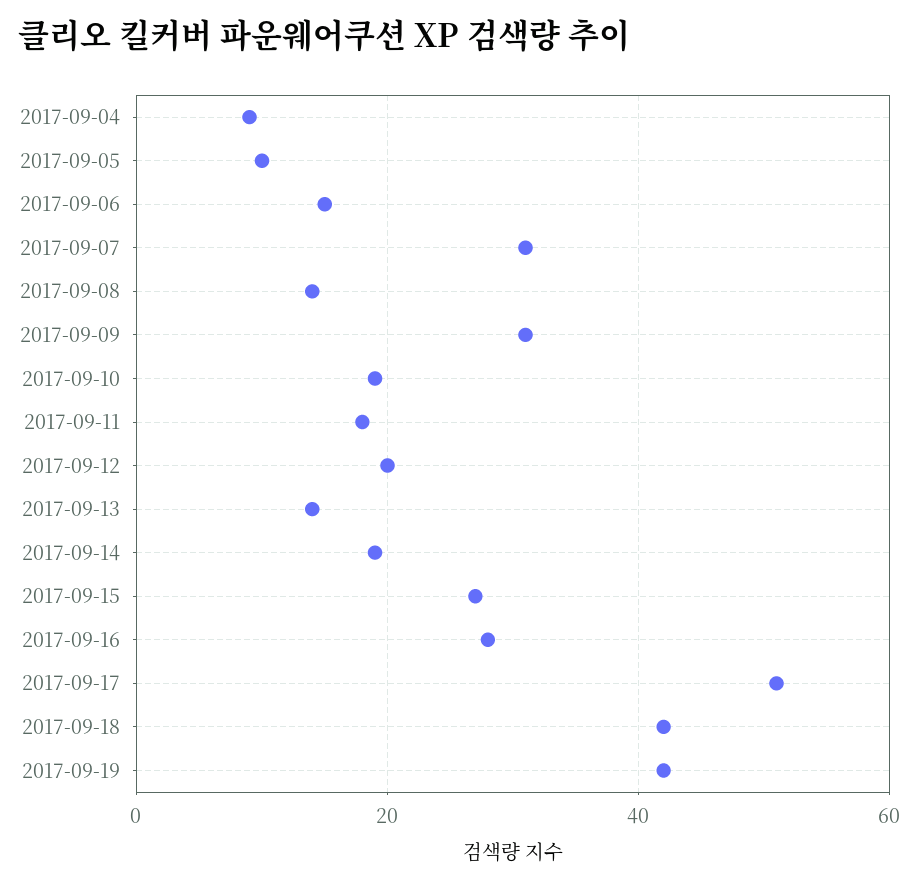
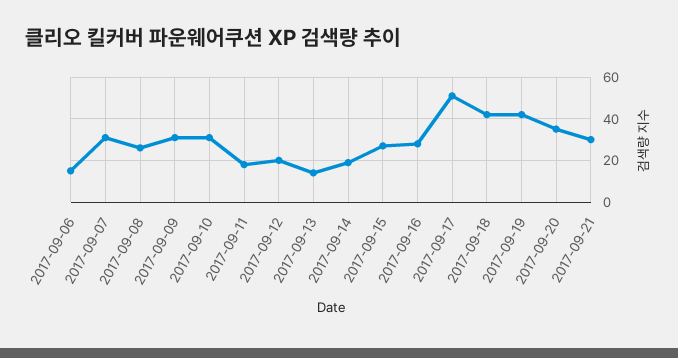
2017-09-04: 10 -> none
2017-09-05: 10 -> none
2017-09-08: 15 -> 25
2017-09-10: 20 -> 30
2017-09-20: none -> 35
2017-09-21: none -> 30

